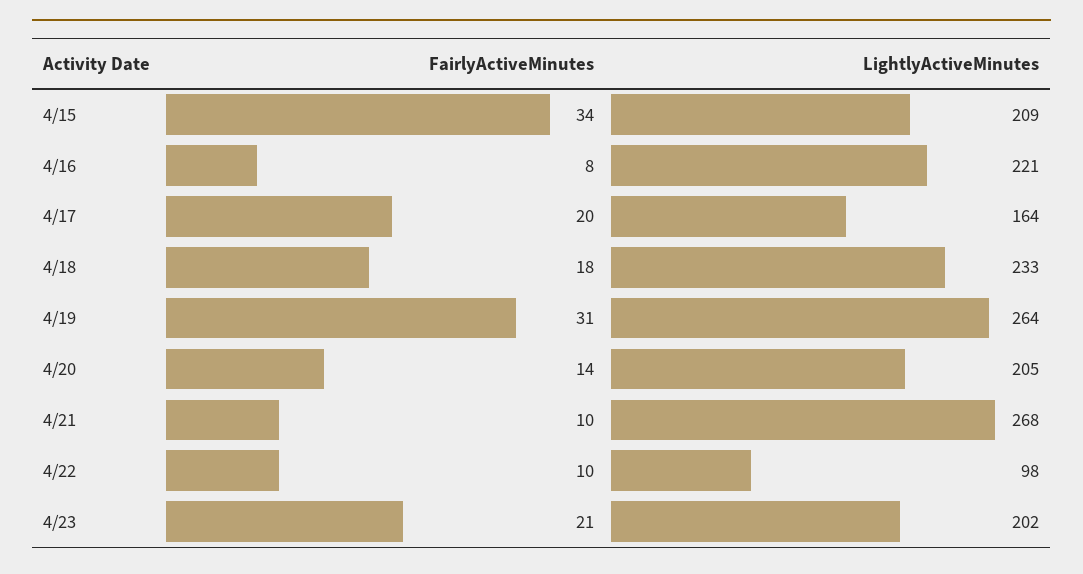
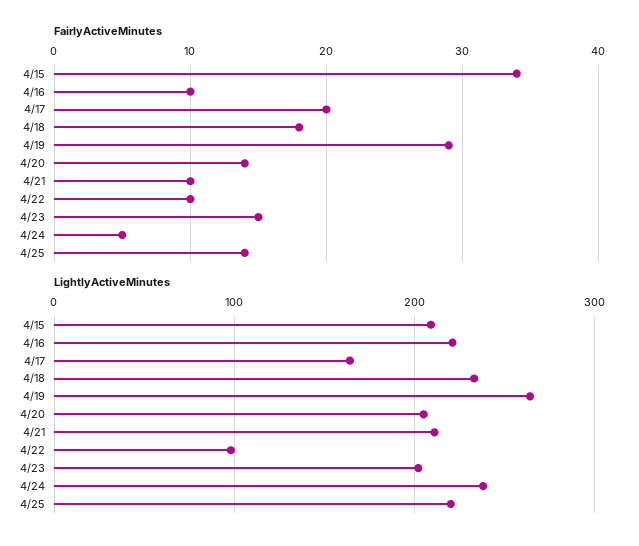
FairlyActiveMinutes, 4/16: 8 -> 10
FairlyActiveMinutes, 4/19: 31 -> 29
LightlyActiveMinutes, 4/21: 268 -> 210
FairlyActiveMinutes, 4/23: 21 -> 15
FairlyActiveMinutes, 4/24: none -> 5
FairlyActiveMinutes, 4/25: none -> 14
LightlyActiveMinutes, 4/24: none -> 240
LightlyActiveMinutes, 4/25: none -> 220

